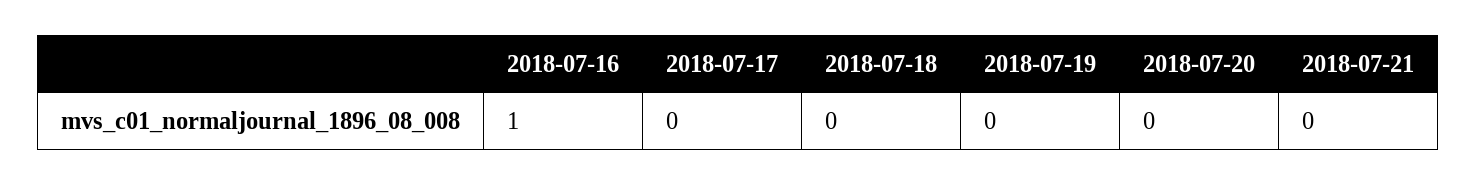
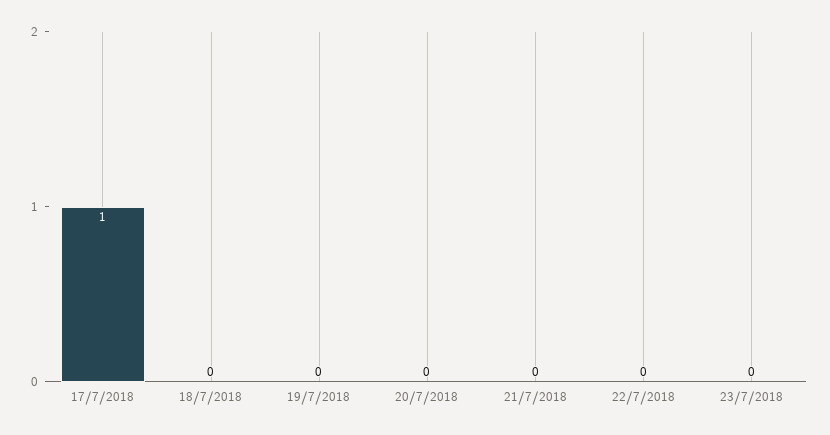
2018-07-16: 1 -> none
2018-07-17: 0 -> 1
22/7/2018: none -> 0
23/7/2018: none -> 0

